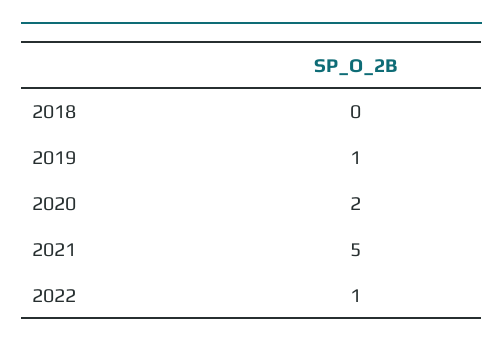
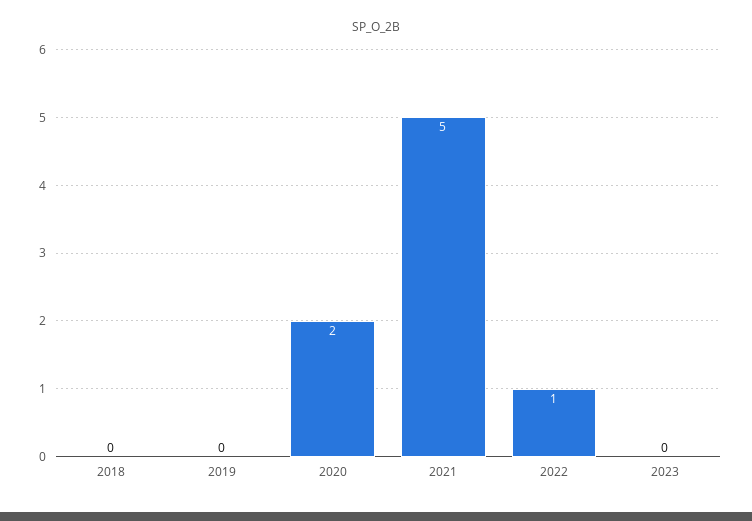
2019: 1 -> 0
2023: none -> 0

